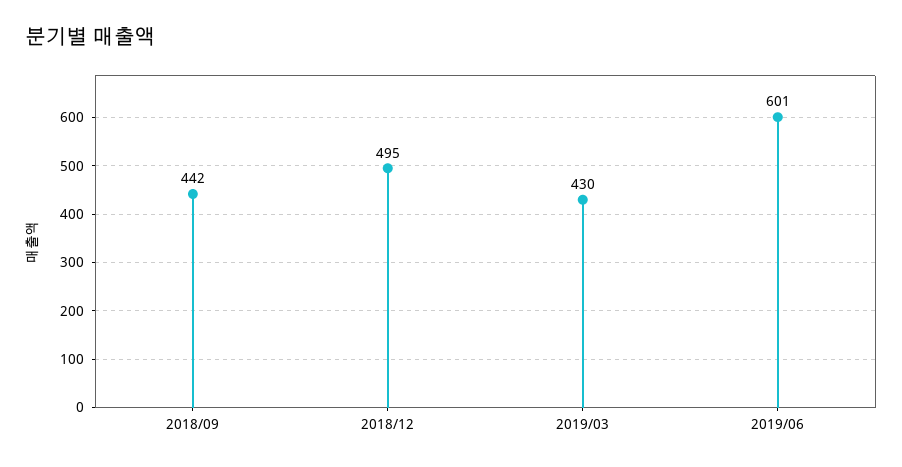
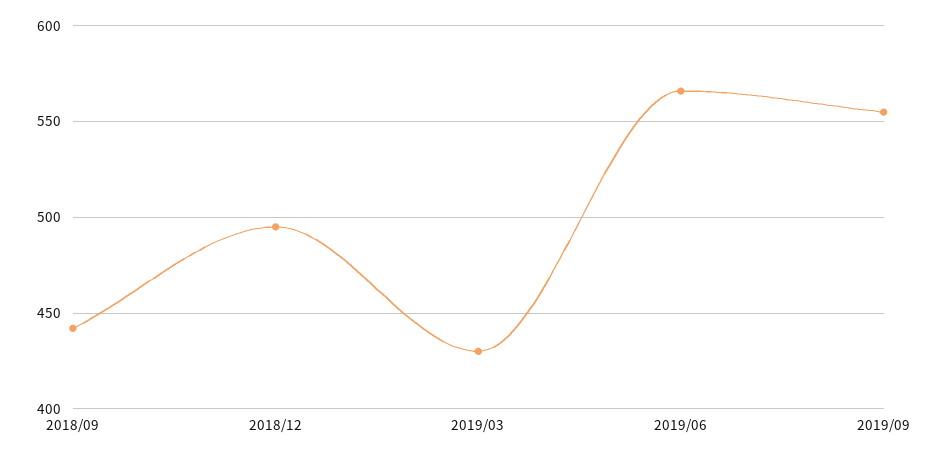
2019/06: 601 -> 565
2019/09: none -> 555

